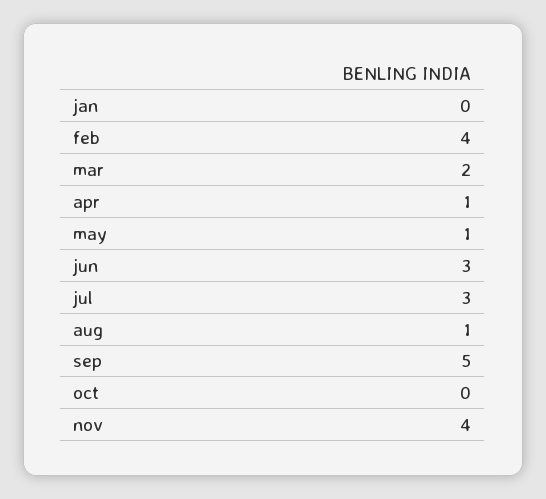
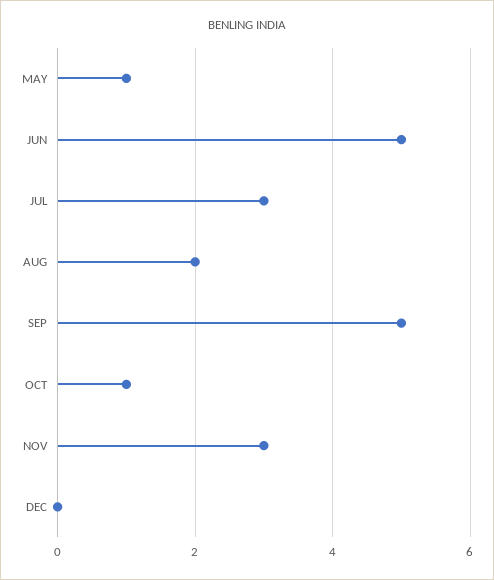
jan: 0 -> none
feb: 4 -> none
mar: 2 -> none
apr: 1 -> none
jun: 3 -> 5
aug: 1 -> 2
oct: 0 -> 1
nov: 4 -> 3
DEC: none -> 0

